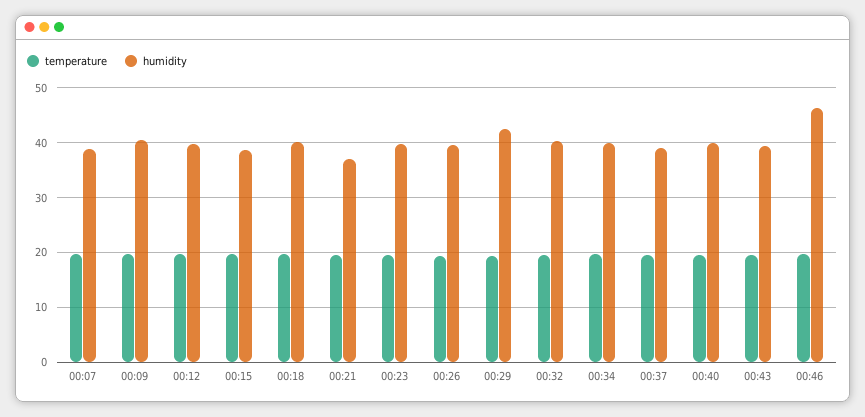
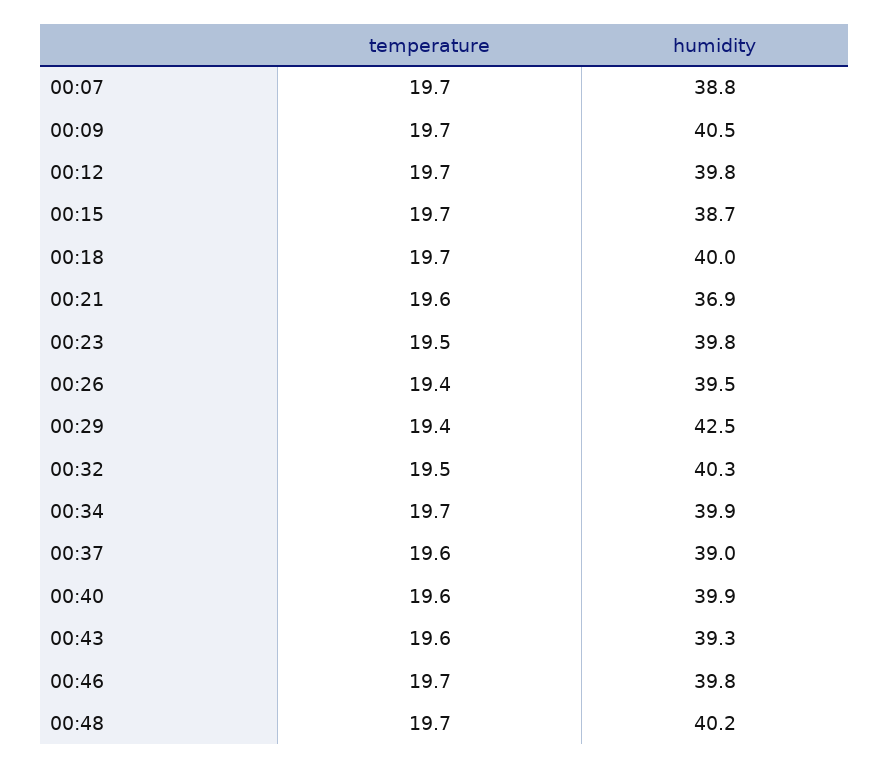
humidity, 00:46: 46 -> 39.8
temperature, 00:48: none -> 19.7
humidity, 00:48: none -> 40.2

